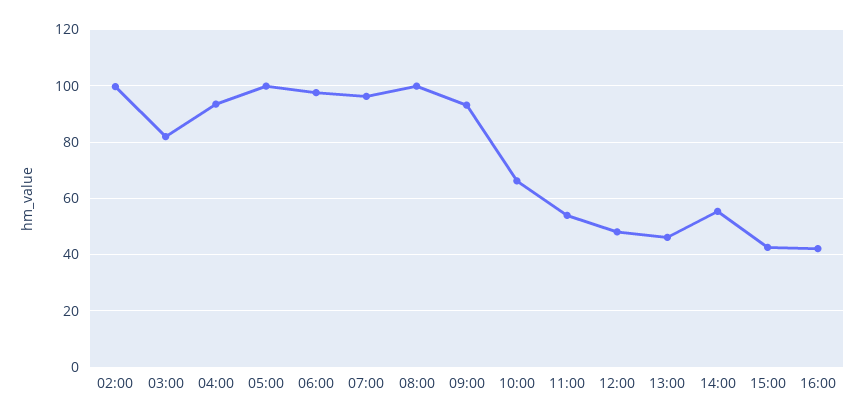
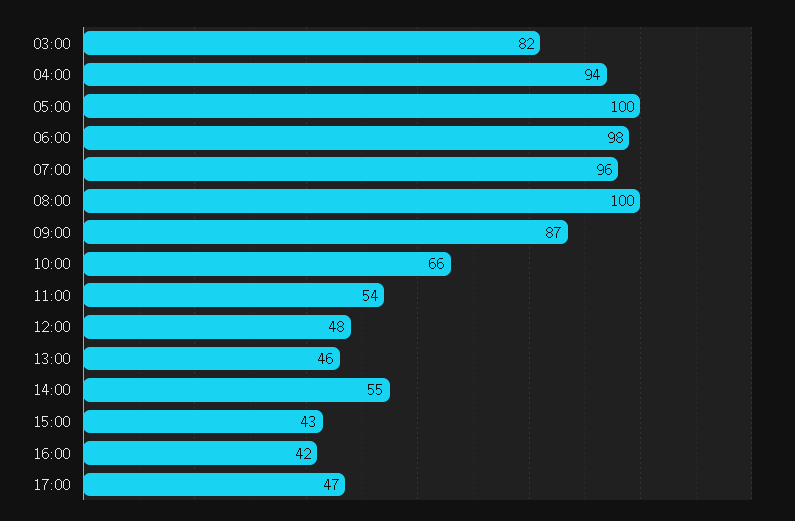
02:00: 100 -> none
09:00: 92.5 -> 87
17:00: none -> 47

